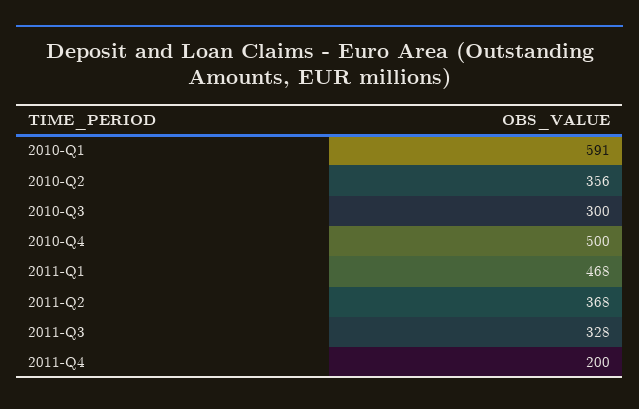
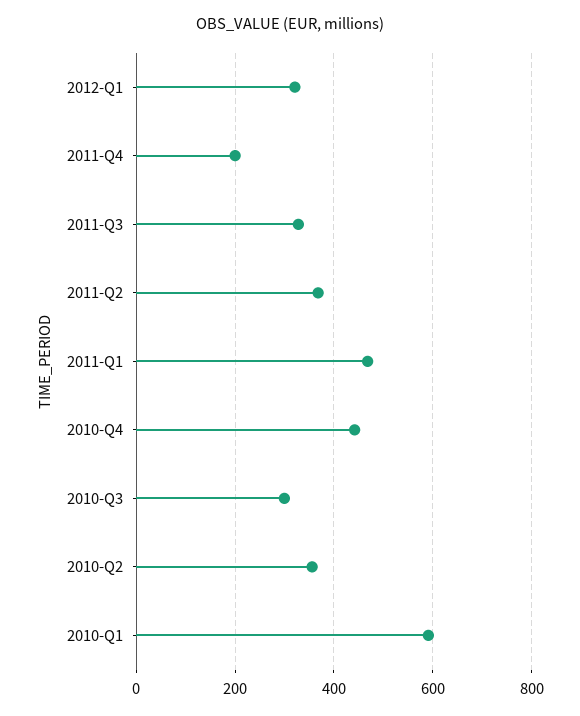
2010-Q4: 500 -> 440
2012-Q1: none -> 320

